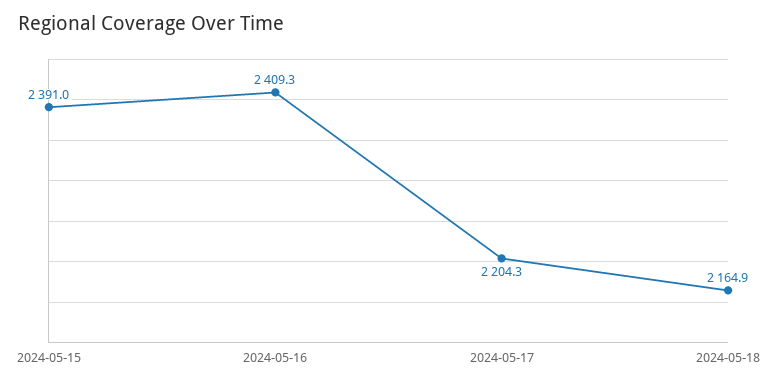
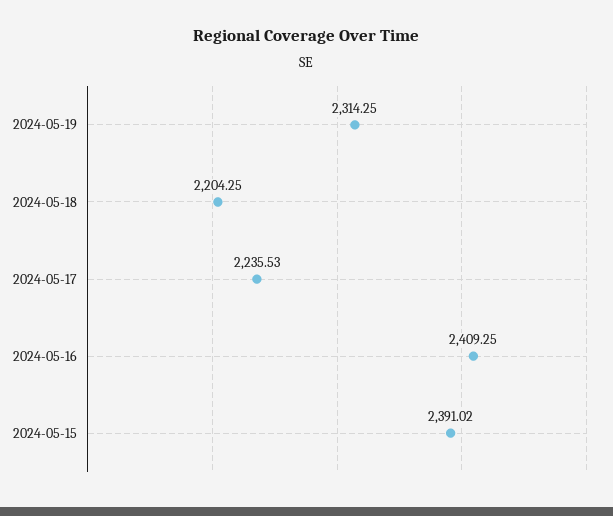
2024-05-17: 2204.3 -> 2235.53
2024-05-18: 2164.9 -> 2204.25
2024-05-19: none -> 2314.25

